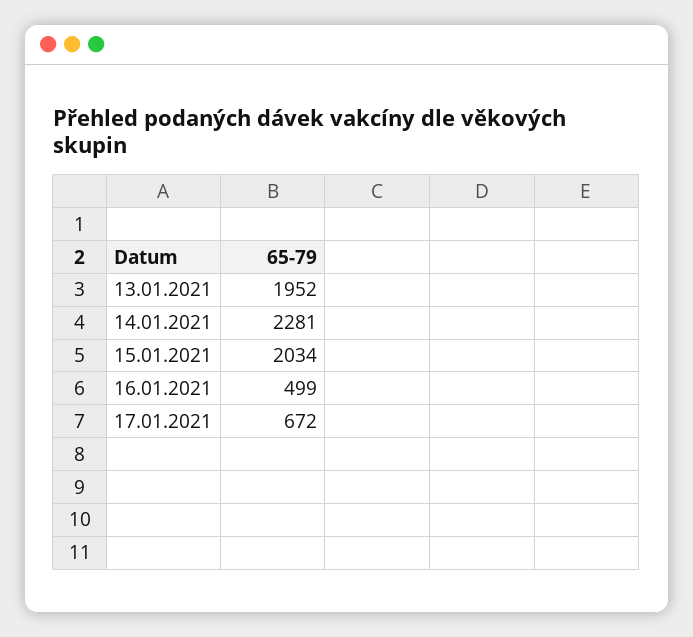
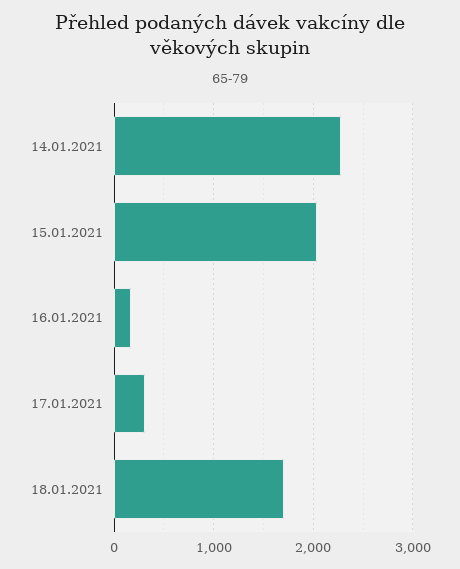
13.01.2021: 1952 -> none
16.01.2021: 499 -> 200
17.01.2021: 672 -> 300
18.01.2021: none -> 1700

